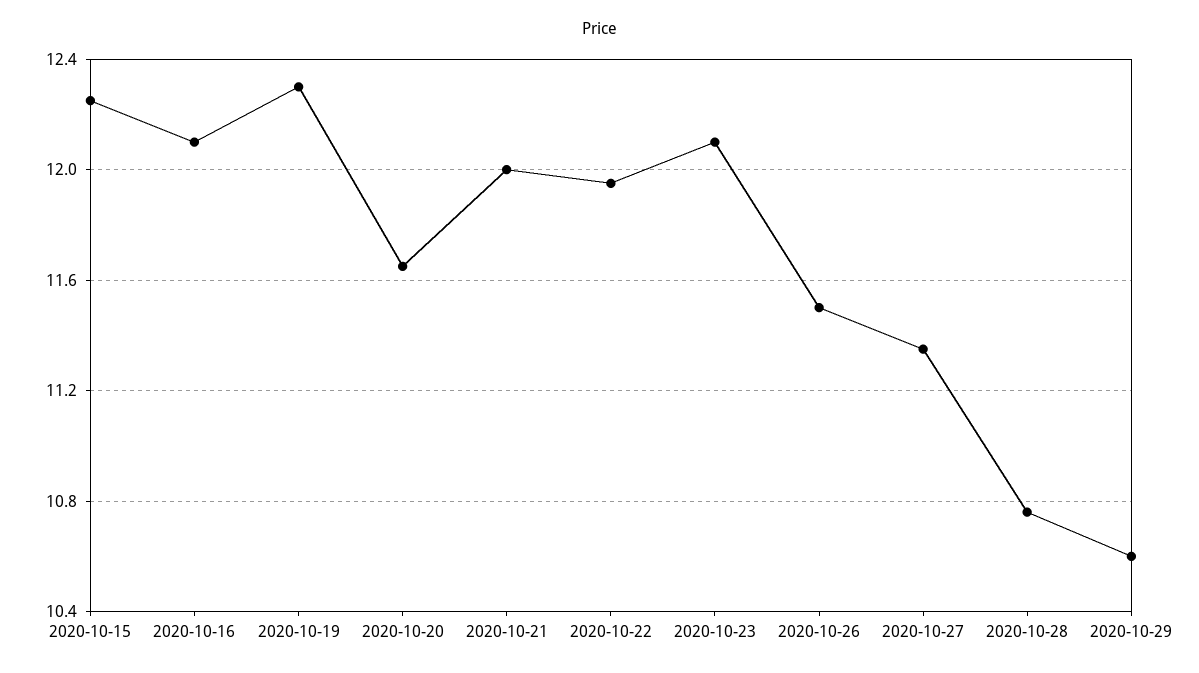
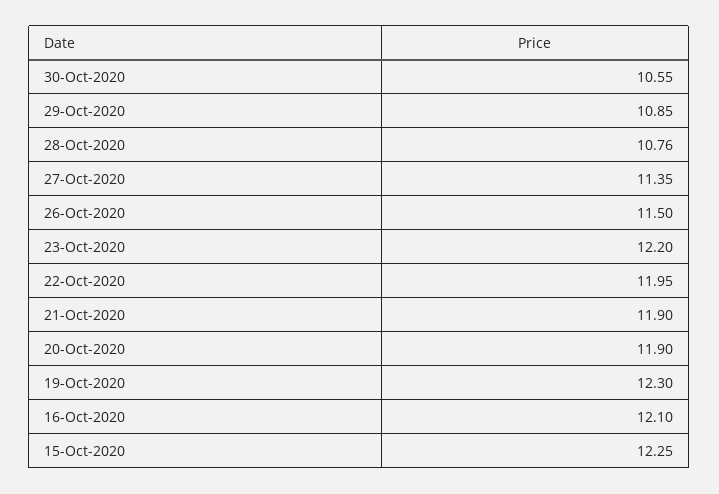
2020-10-20: 11.65 -> 11.9
2020-10-21: 12 -> 11.9
2020-10-23: 12.1 -> 12.2
2020-10-29: 10.6 -> 10.85
30-Oct-2020: none -> 10.55

